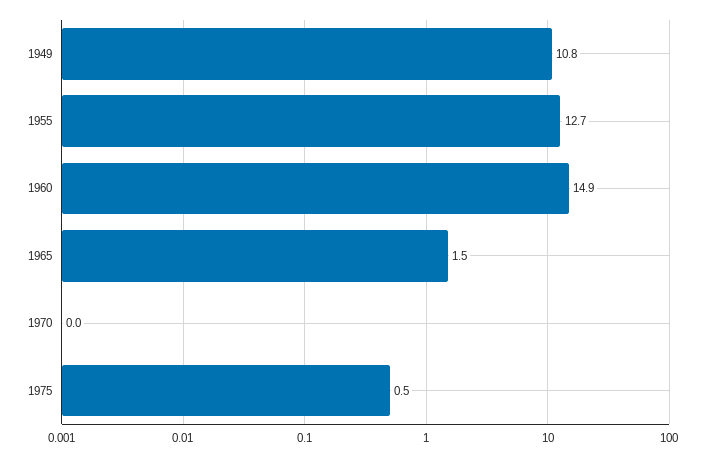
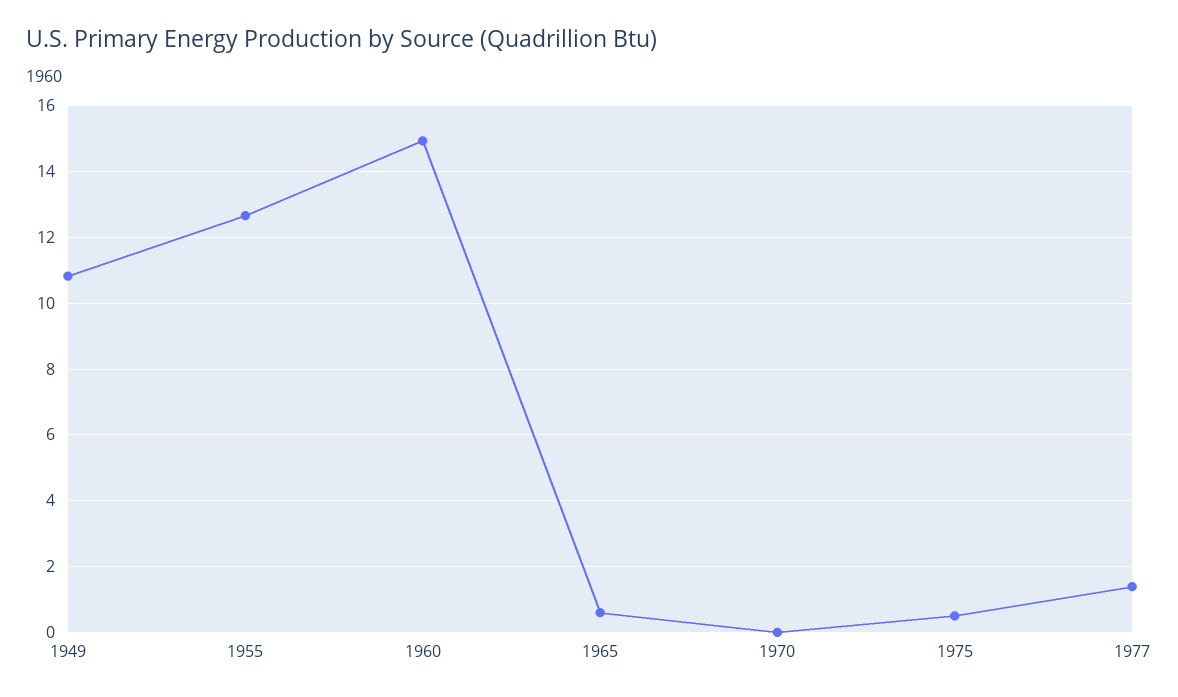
1965: 1.5 -> 0.6
1977: none -> 1.4

